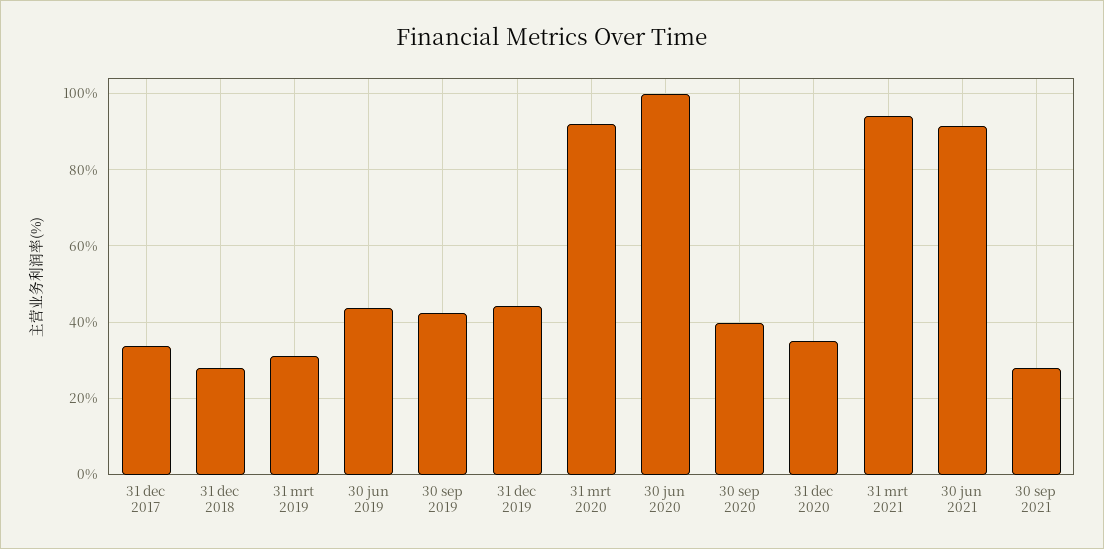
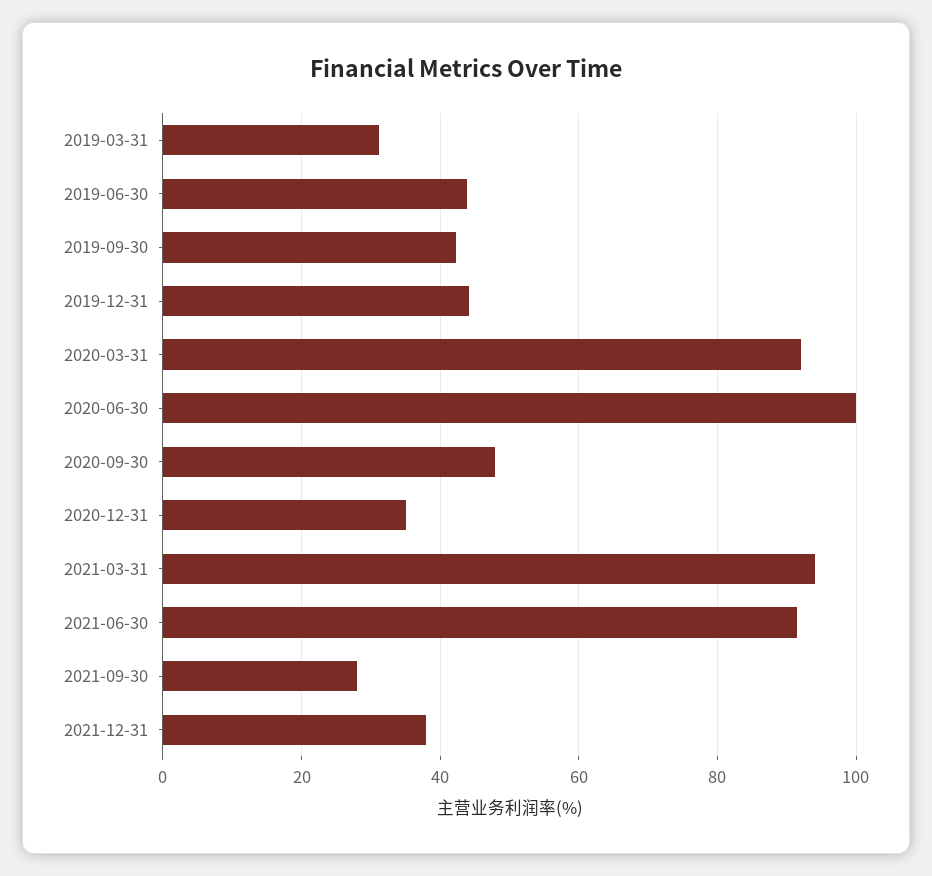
31 dec 2017: 34 -> none
31 dec 2018: 28 -> none
30 sep 2020: 40 -> 48
2021-12-31: none -> 38

